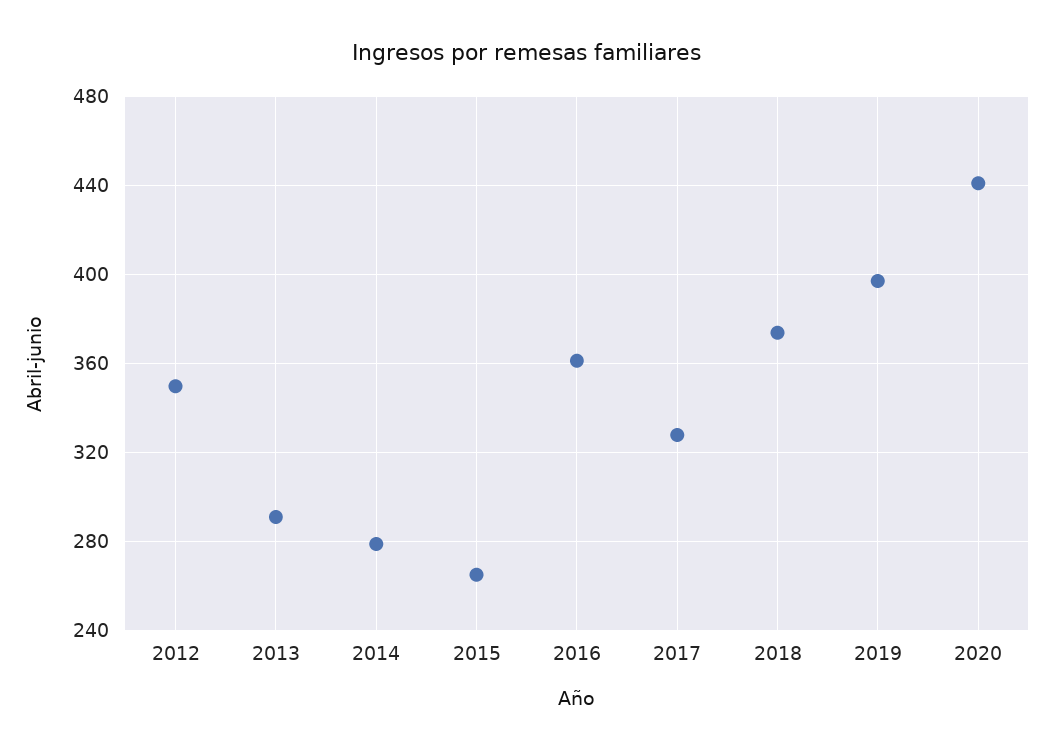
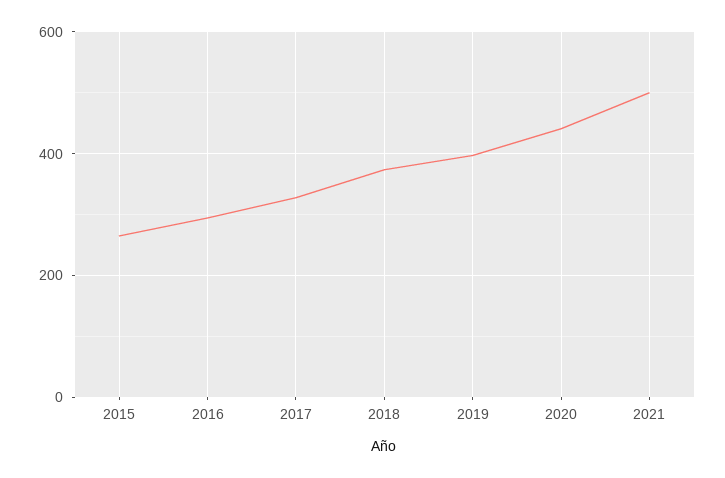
2012: 350 -> none
2013: 290 -> none
2014: 280 -> none
2016: 360 -> 300
2021: none -> 500

